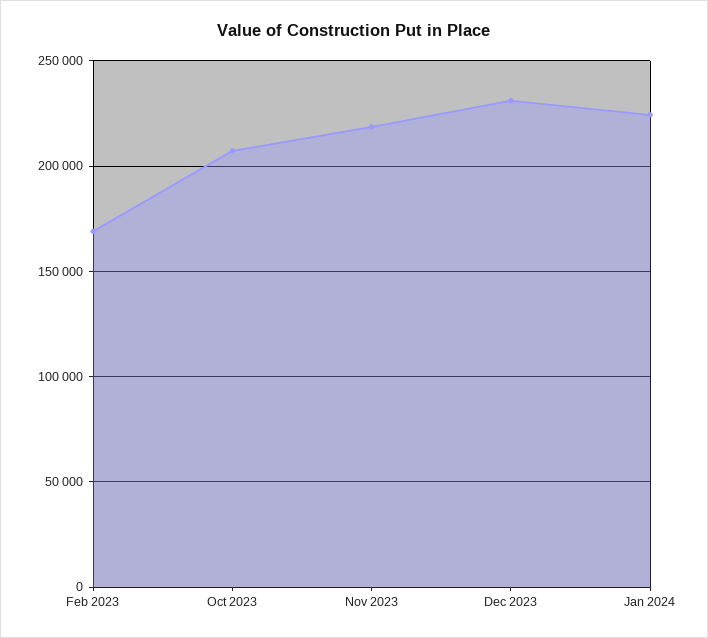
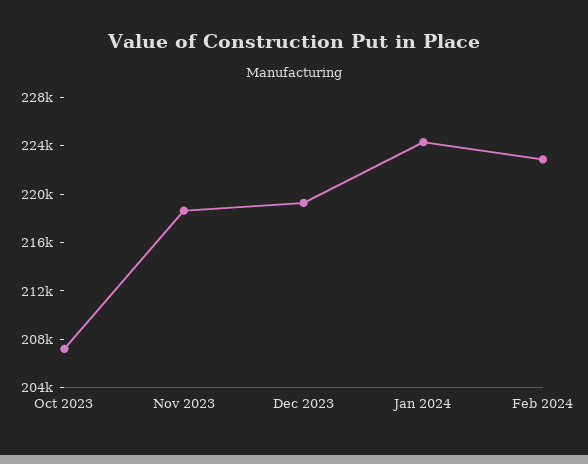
Feb 2023: 170000 -> none
Dec 2023: 230000 -> 219000
Feb 2024: none -> 223000

